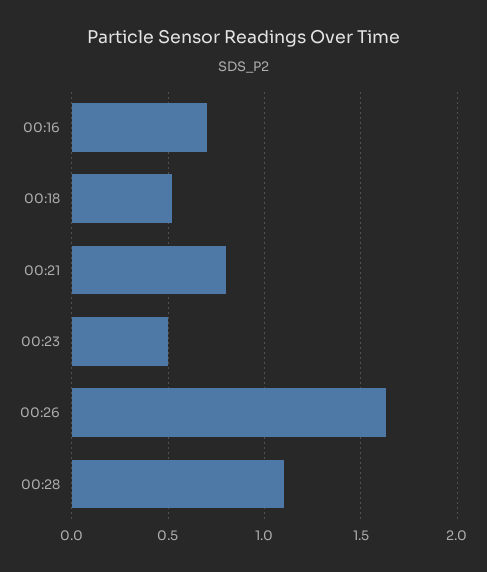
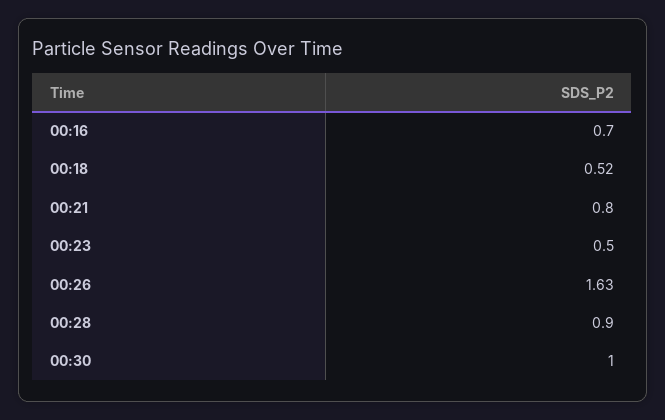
00:28: 1.1 -> 0.9
00:30: none -> 1

